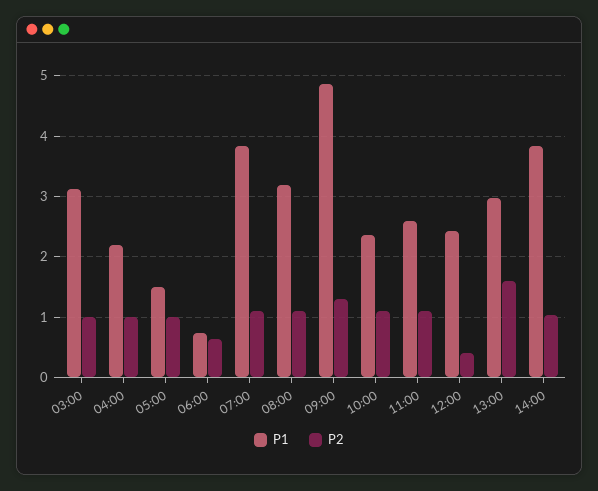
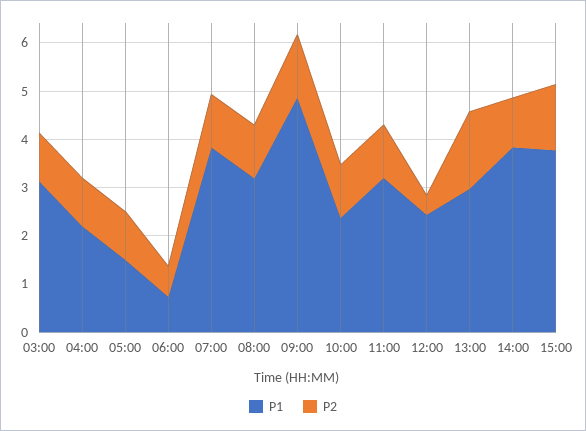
P1, 11:00: 2.6 -> 3.2
P1, 15:00: none -> 3.8
P2, 15:00: none -> 1.4

